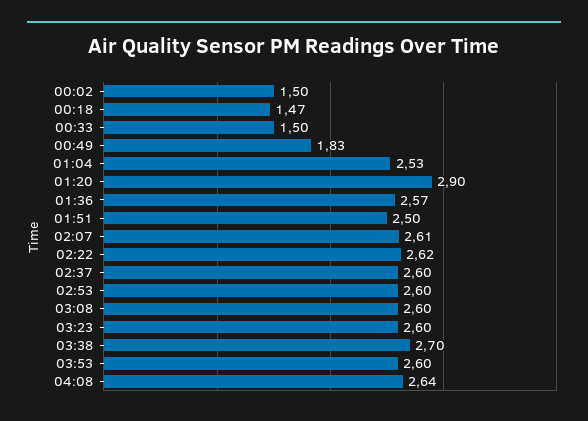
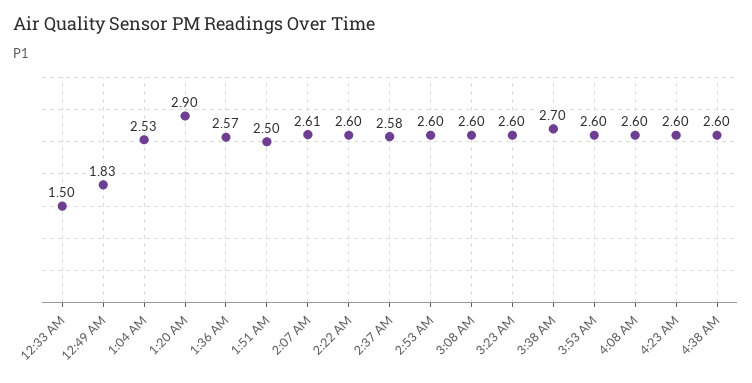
00:02: 1.5 -> none
00:18: 1.47 -> none
02:22: 2.62 -> 2.6
02:37: 2.6 -> 2.58
04:08: 2.64 -> 2.6
4:23 AM: none -> 2.6
4:38 AM: none -> 2.6

